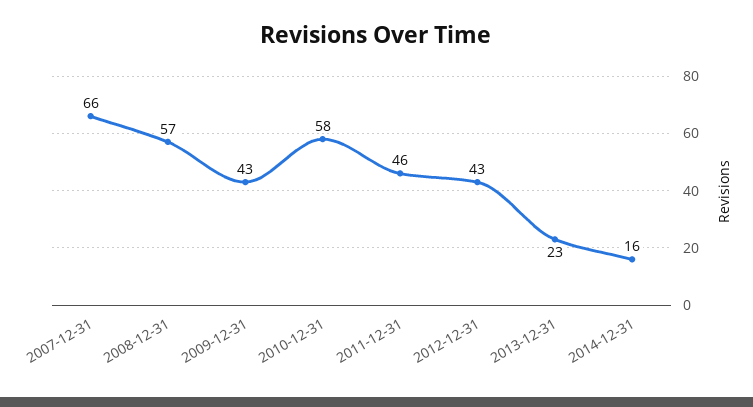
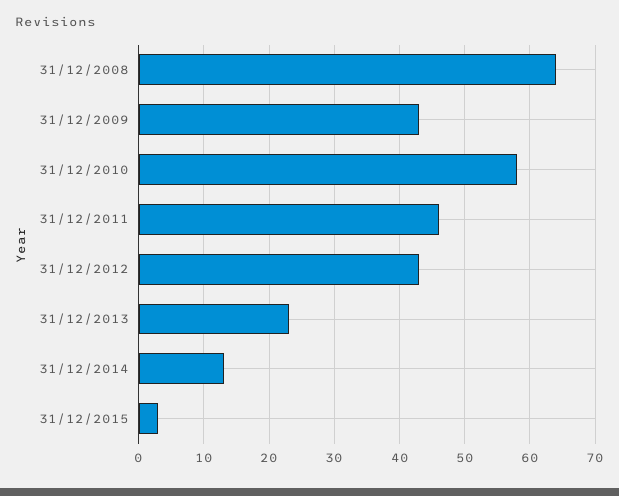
2007-12-31: 66 -> none
2008-12-31: 57 -> 64
2014-12-31: 16 -> 13
31/12/2015: none -> 3

